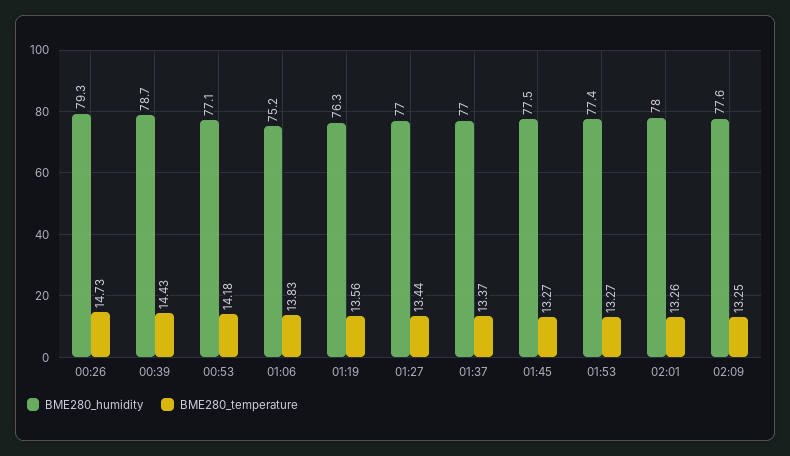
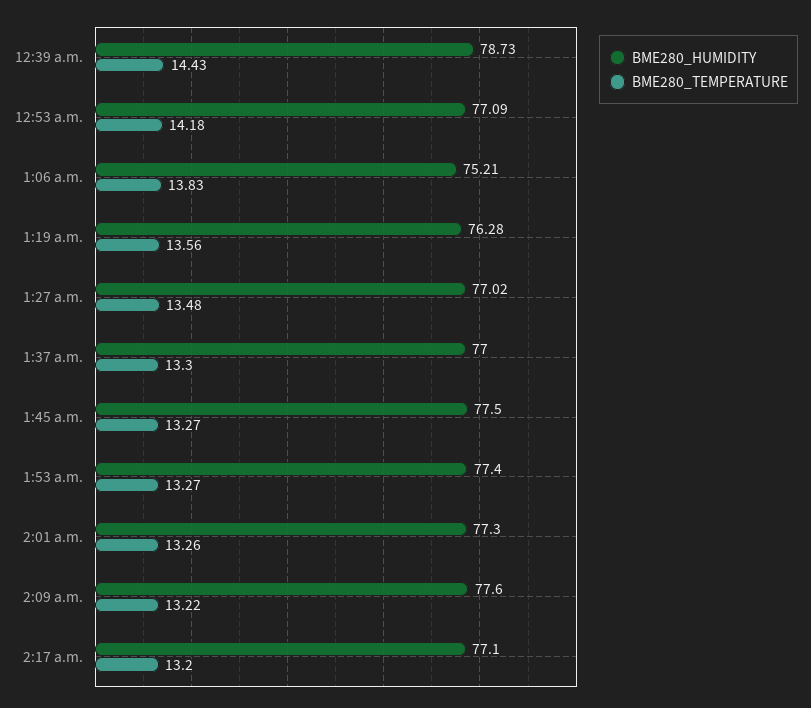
BME280_humidity, 00:26: 79.3 -> none
BME280_temperature, 00:26: 14.73 -> none
BME280_temperature, 01:27: 13.44 -> 13.48
BME280_temperature, 01:37: 13.37 -> 13.3
BME280_humidity, 02:01: 78 -> 77.3
BME280_temperature, 02:09: 13.25 -> 13.22
BME280_humidity, 2:17 a.m.: none -> 77.1
BME280_temperature, 2:17 a.m.: none -> 13.2

